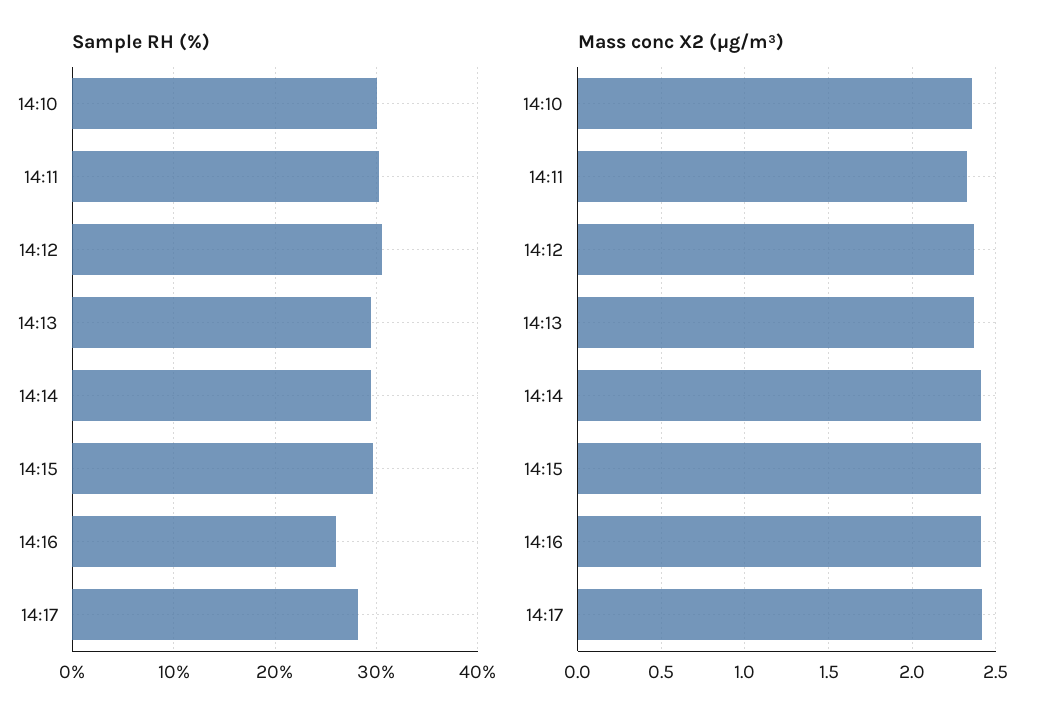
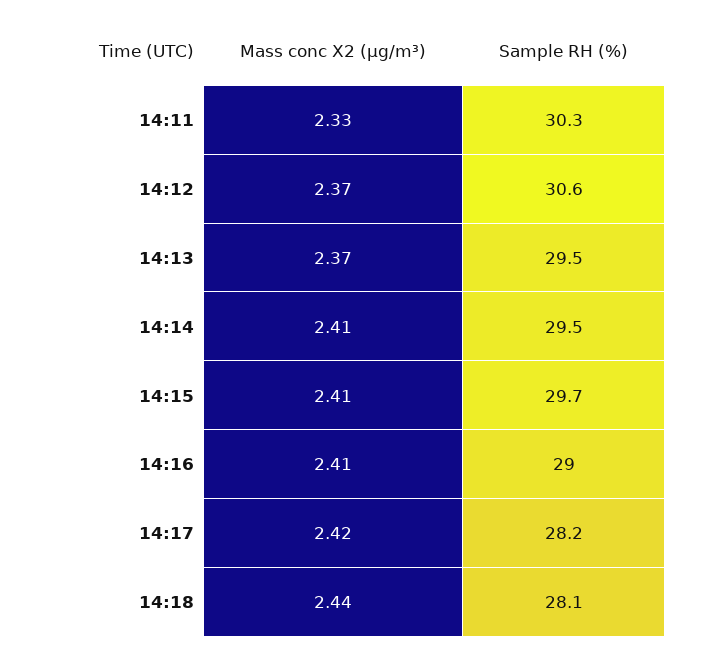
Sample RH (%), 14:10: 30 -> none
Sample RH (%), 14:16: 26 -> 29
Mass conc X2 (μg/m³), 14:10: 2.35 -> none
Mass conc X2 (μg/m³), 14:18: none -> 2.44
Sample RH (%), 14:18: none -> 28.1

